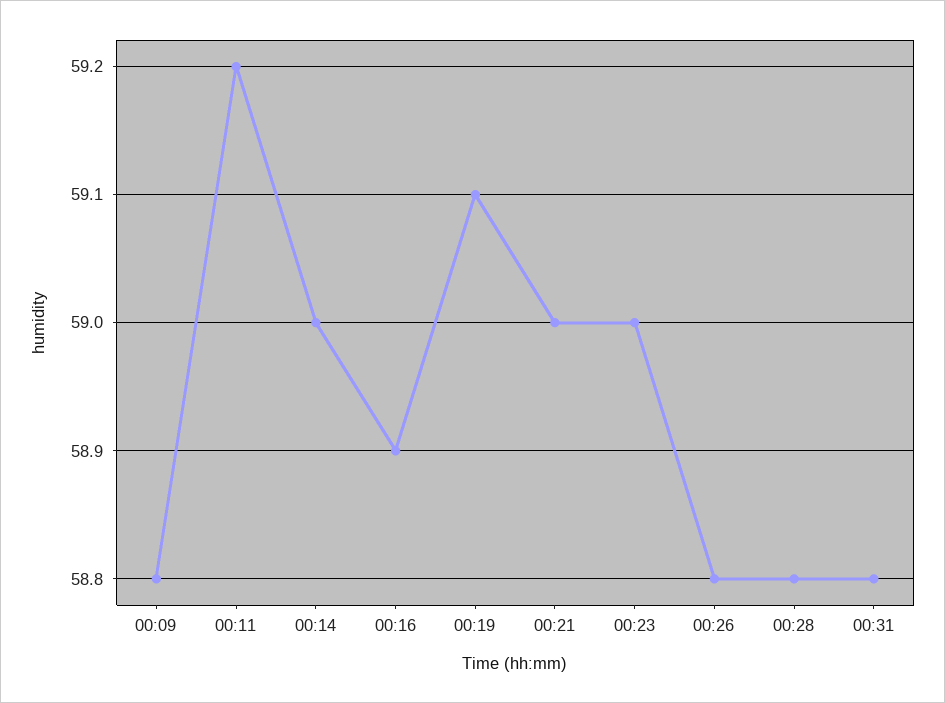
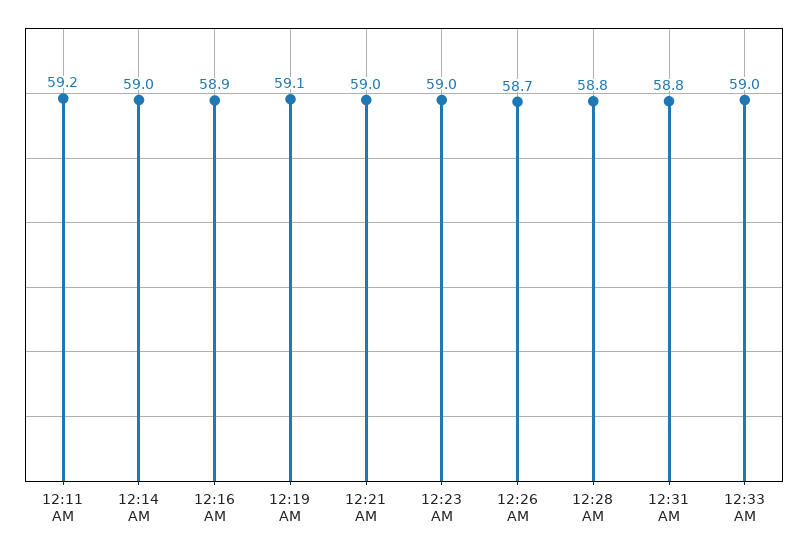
00:09: 58.8 -> none
00:26: 58.8 -> 58.7
12:33 AM: none -> 59

